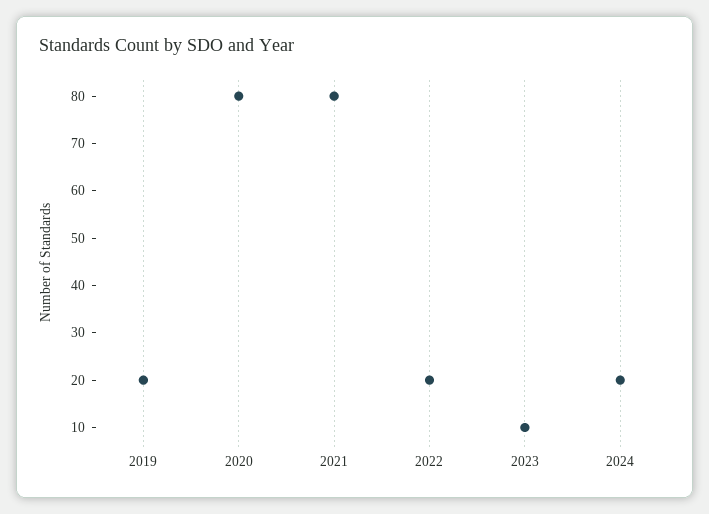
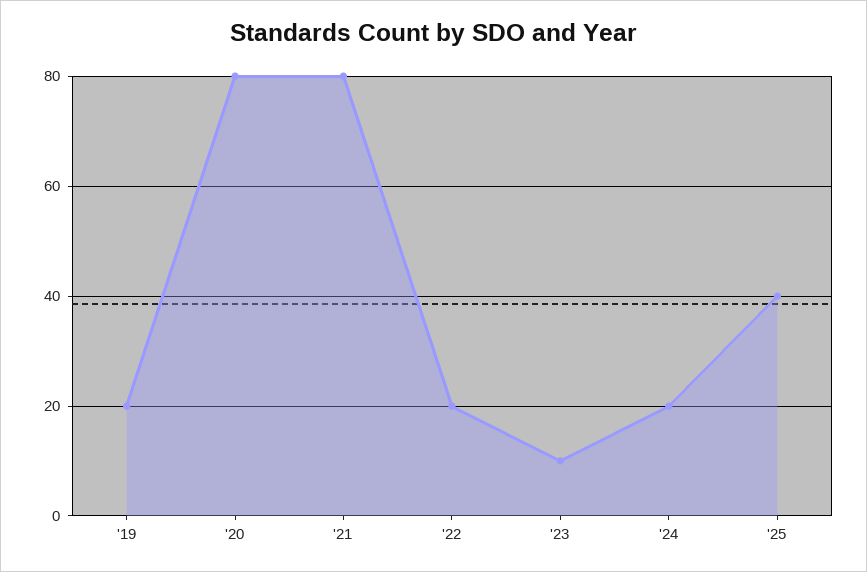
'25: none -> 40

